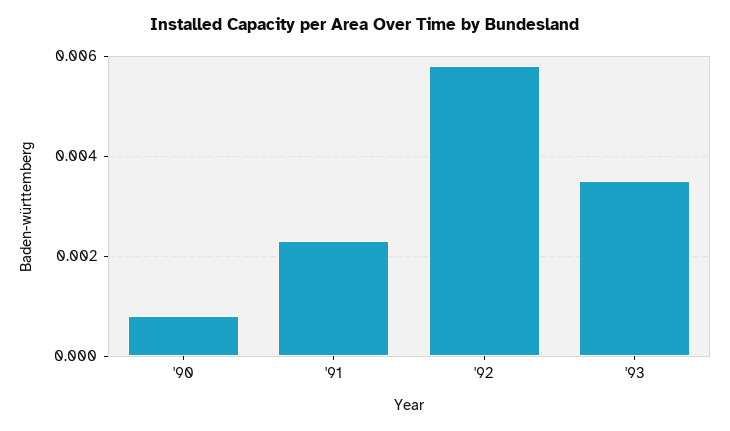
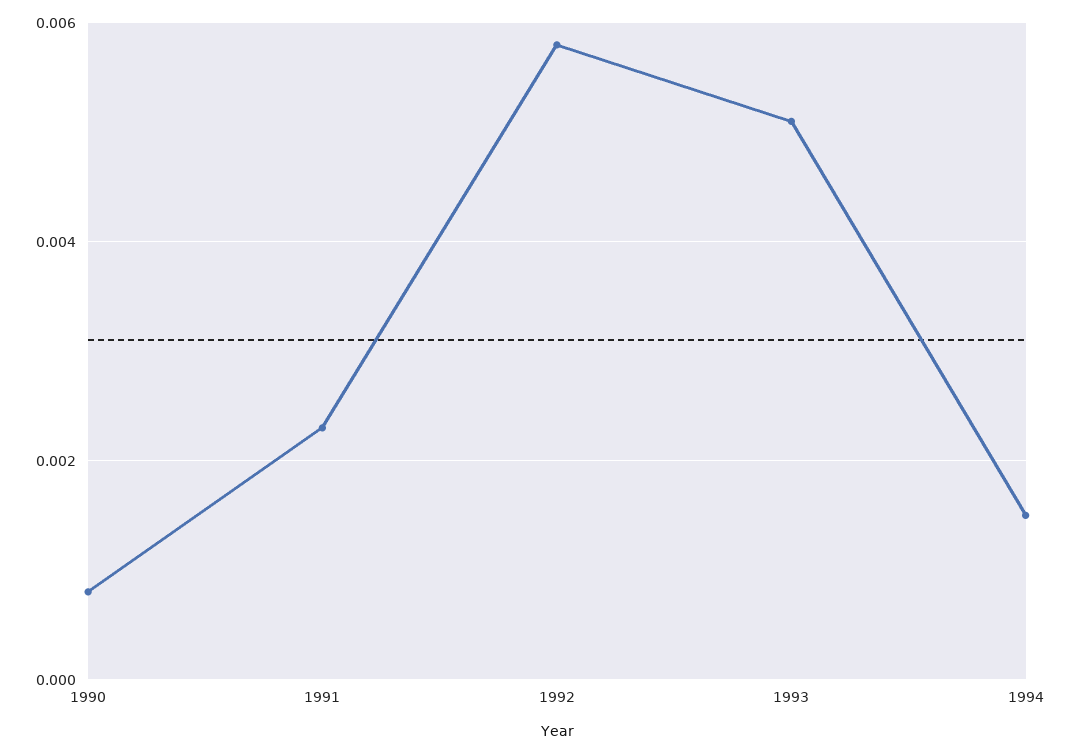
'93: 0.0035 -> 0.005
1994: none -> 0.0015

